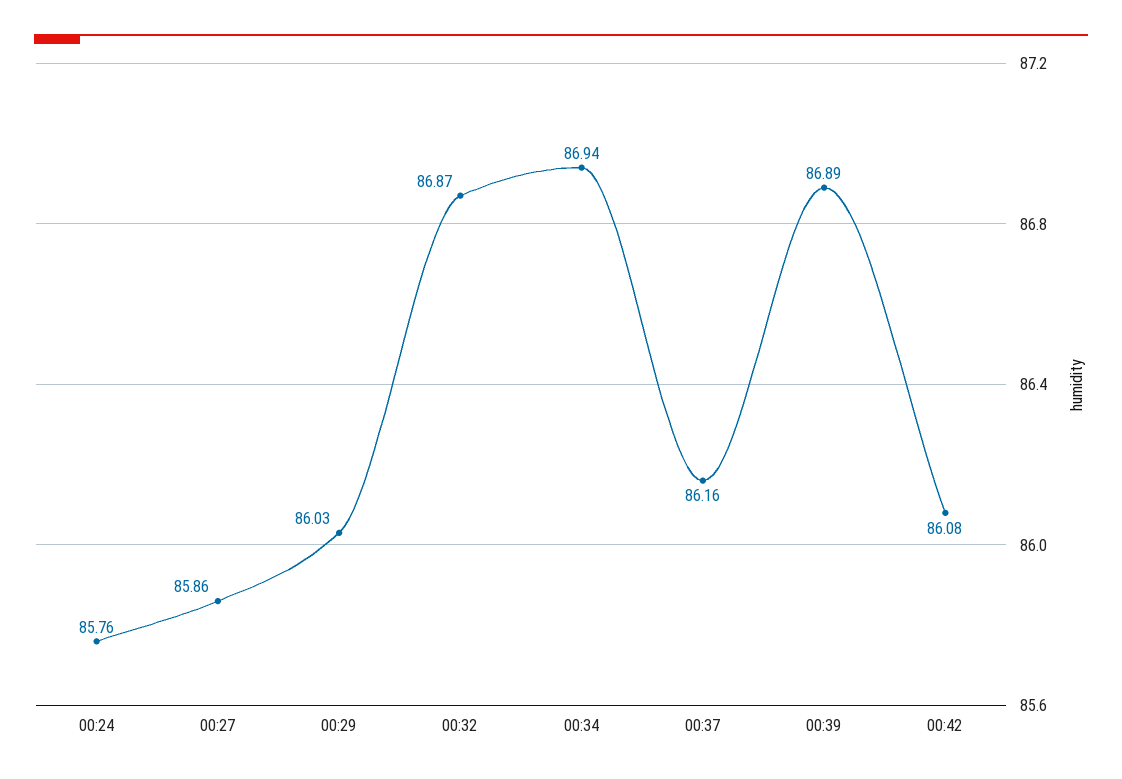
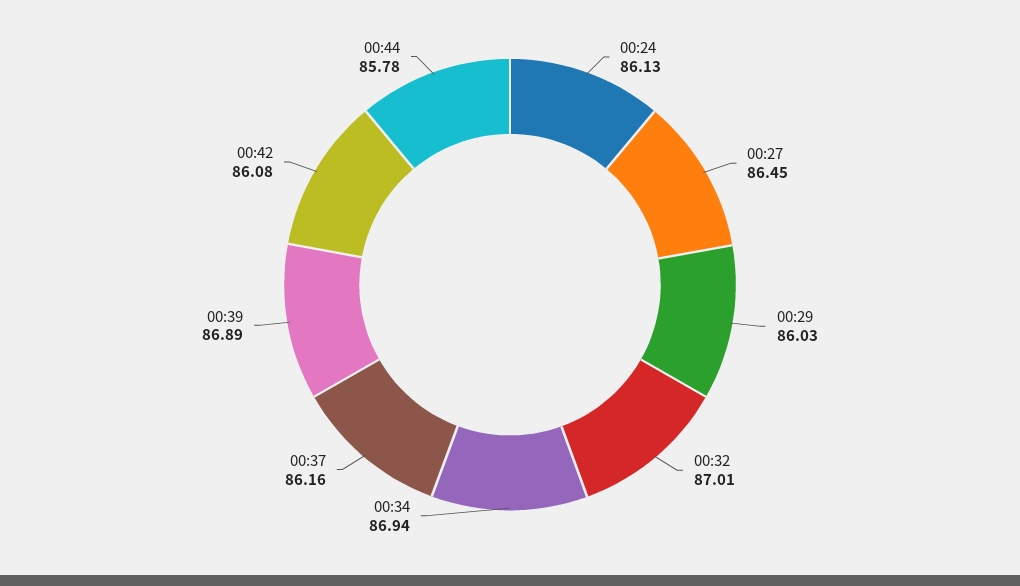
00:24: 85.76 -> 86.13
00:27: 85.86 -> 86.45
00:32: 86.87 -> 87.01
00:44: none -> 85.78

